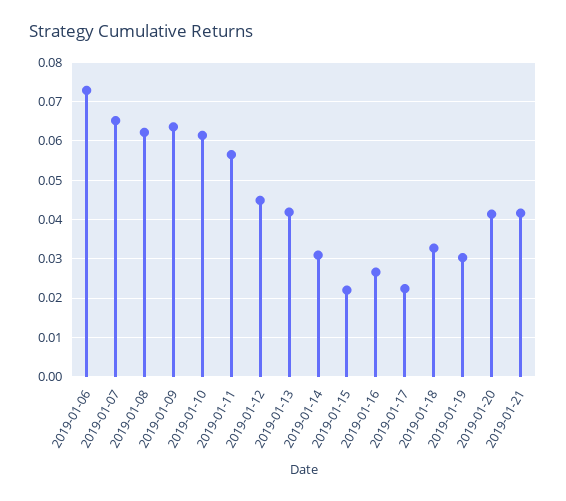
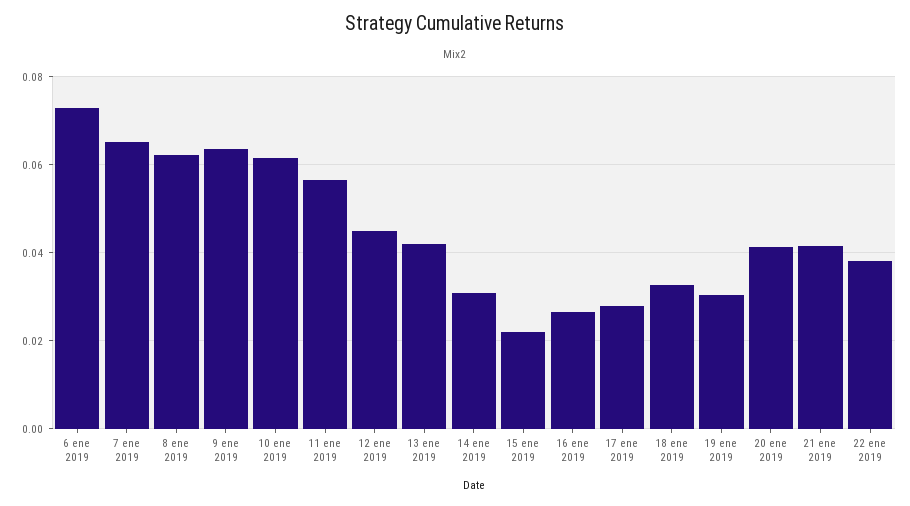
2019-01-17: 0.022 -> 0.028
22 ene 2019: none -> 0.038

